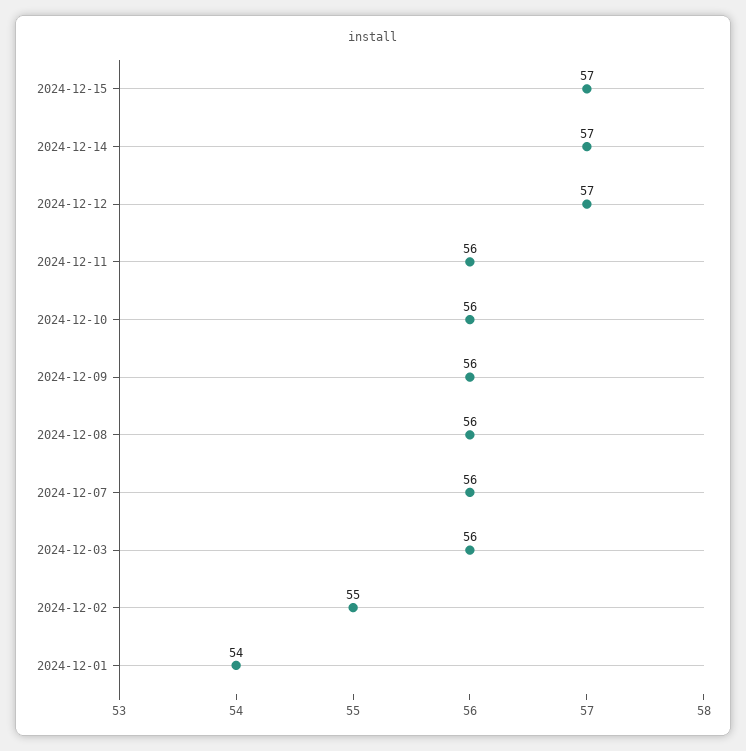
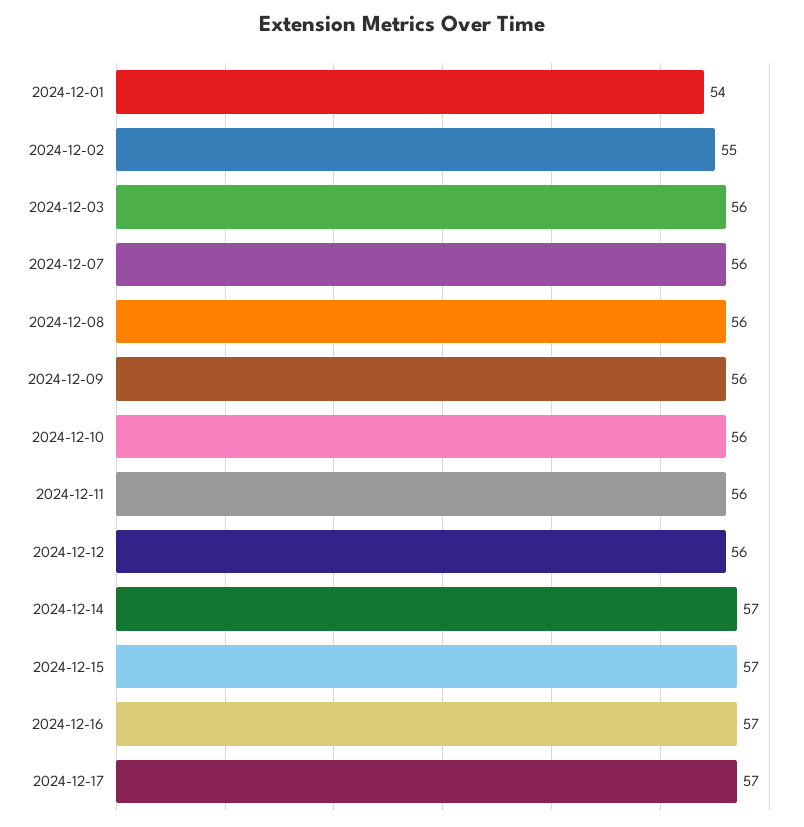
2024-12-12: 57 -> 56
2024-12-16: none -> 57
2024-12-17: none -> 57

